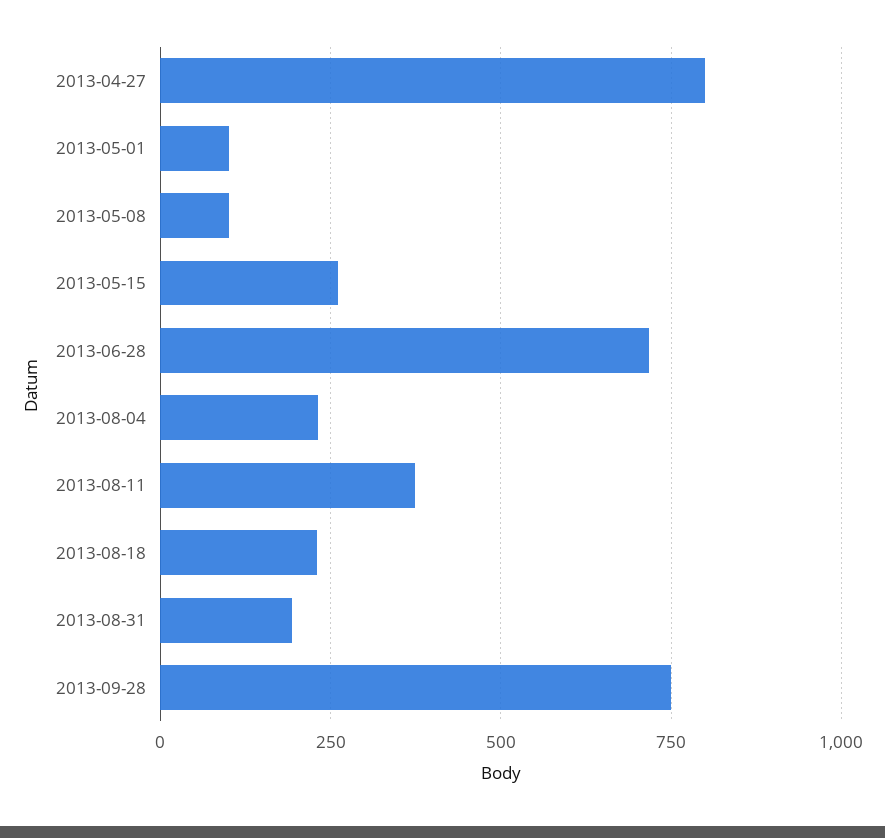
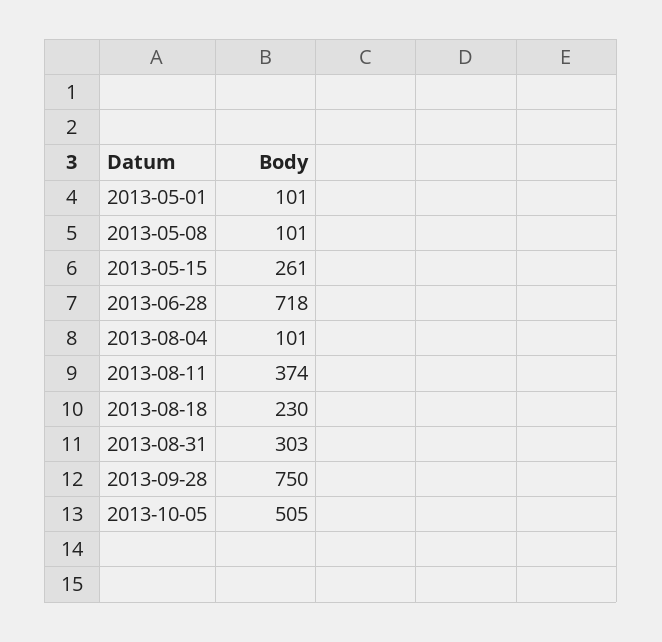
2013-04-27: 800 -> none
2013-08-04: 225 -> 101
2013-08-31: 200 -> 303
2013-10-05: none -> 505

